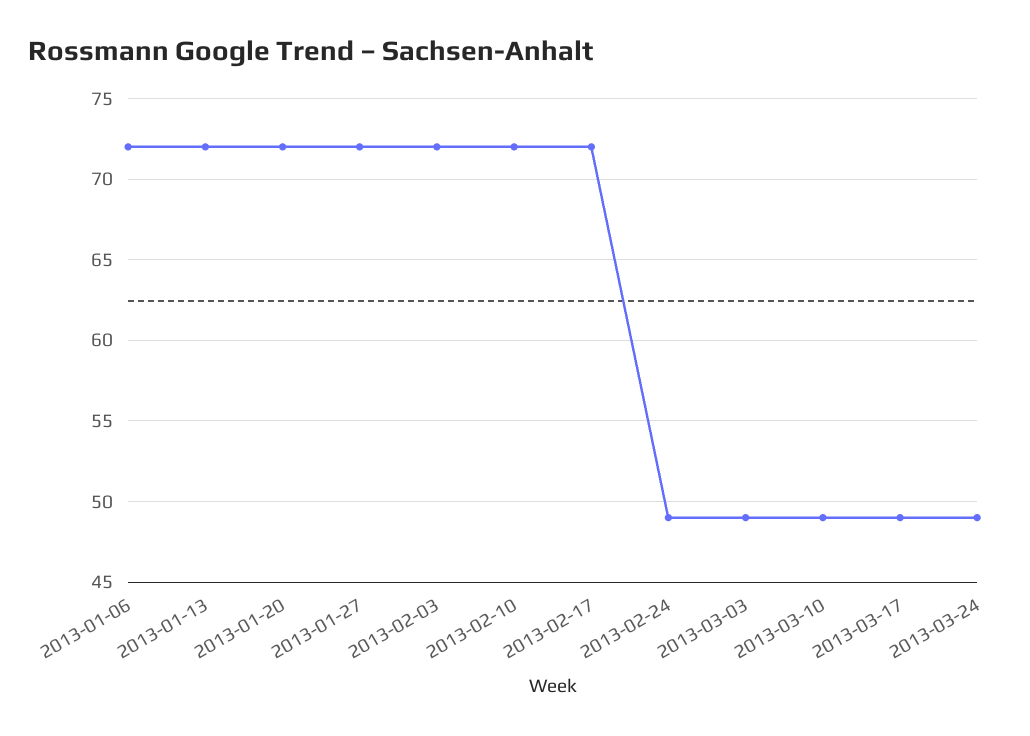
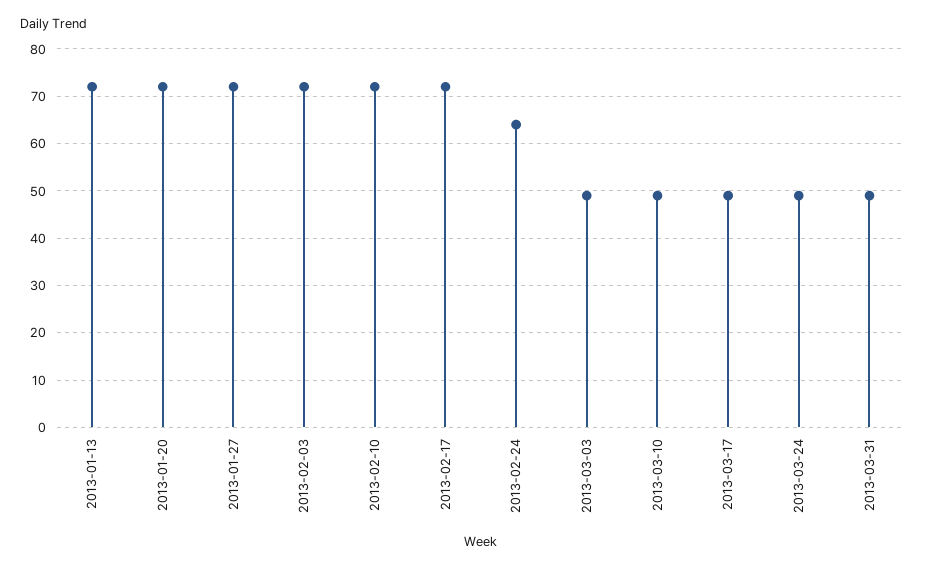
2013-01-06: 72 -> none
2013-02-24: 49 -> 65
2013-03-31: none -> 50

